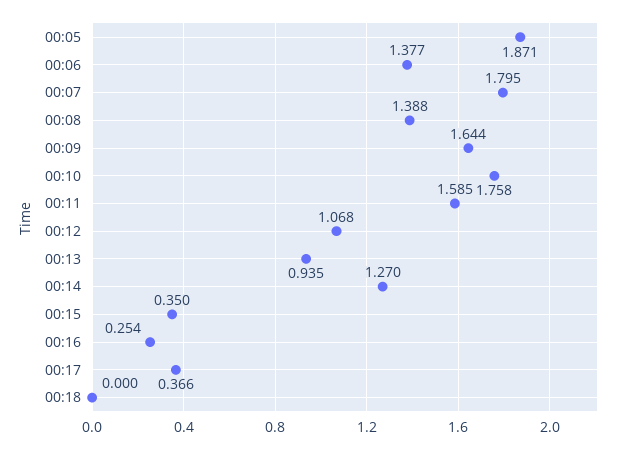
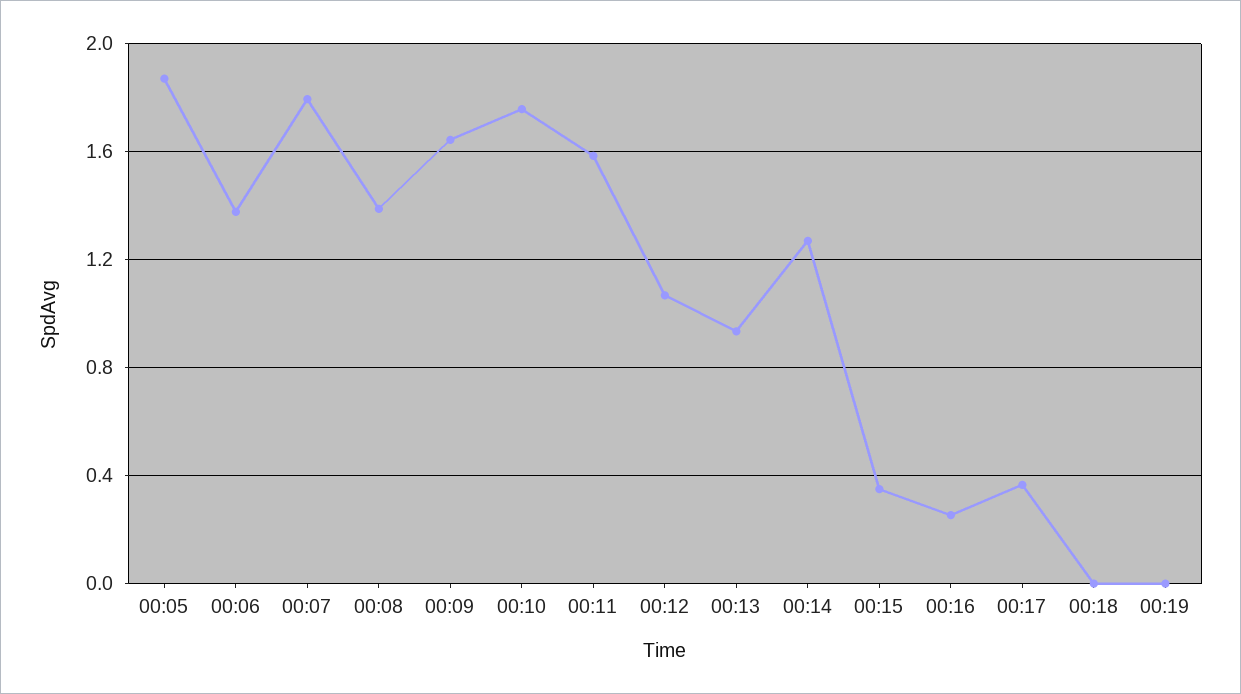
00:19: none -> 0

